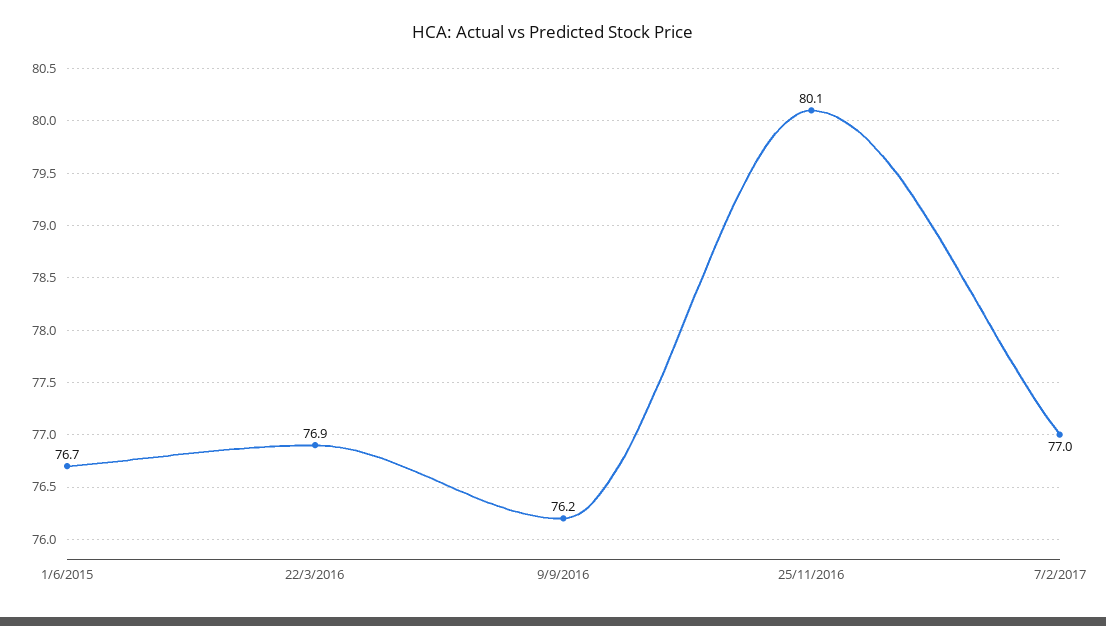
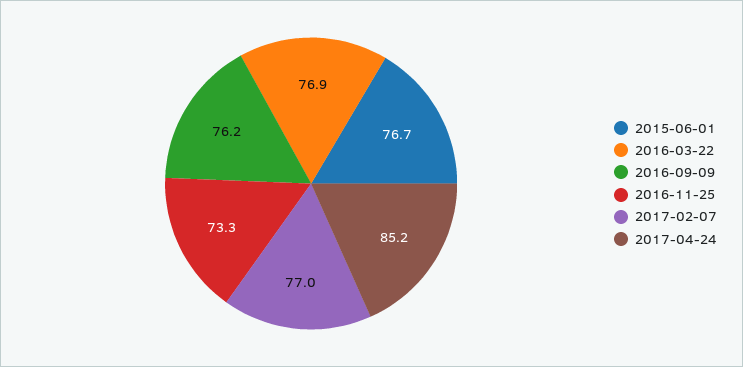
25/11/2016: 80.1 -> 73.3
2017-04-24: none -> 85.2

